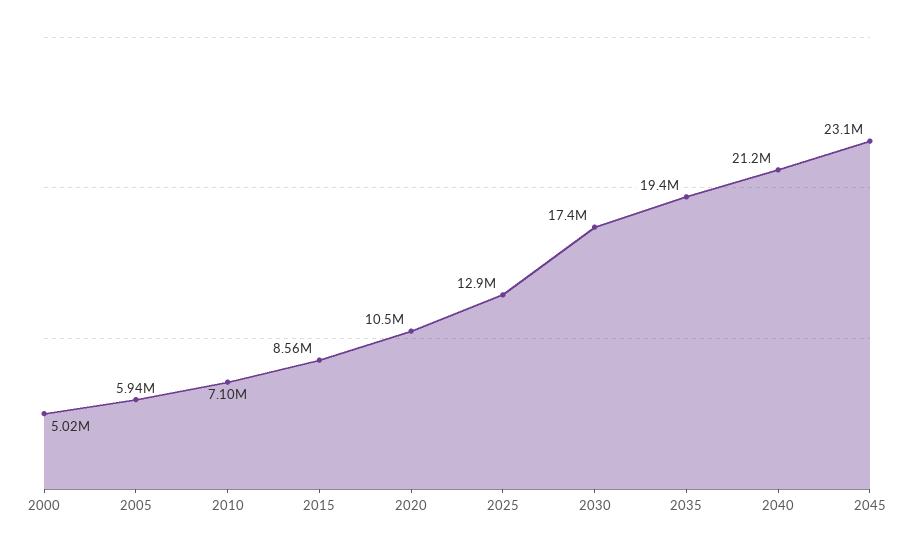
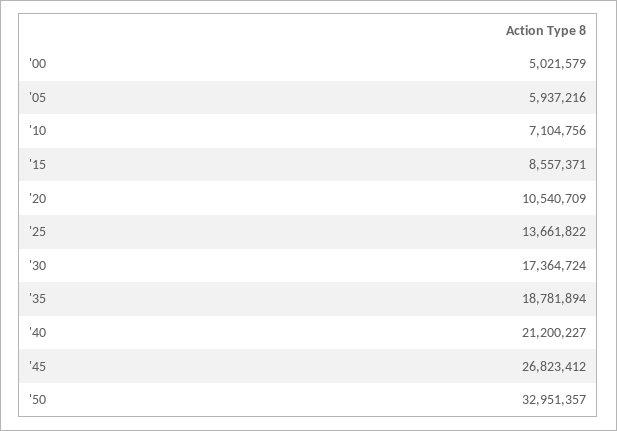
2025: 12900000 -> 13661822
2035: 19400000 -> 18781894
2045: 23100000 -> 26823412
'50: none -> 32951357

